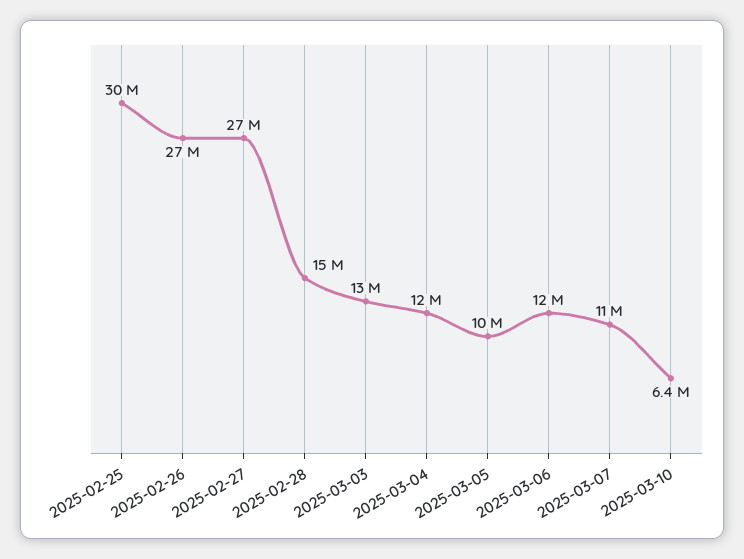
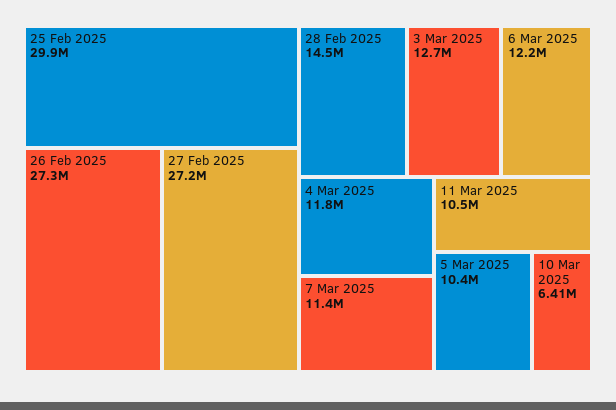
11 Mar 2025: none -> 10500000

